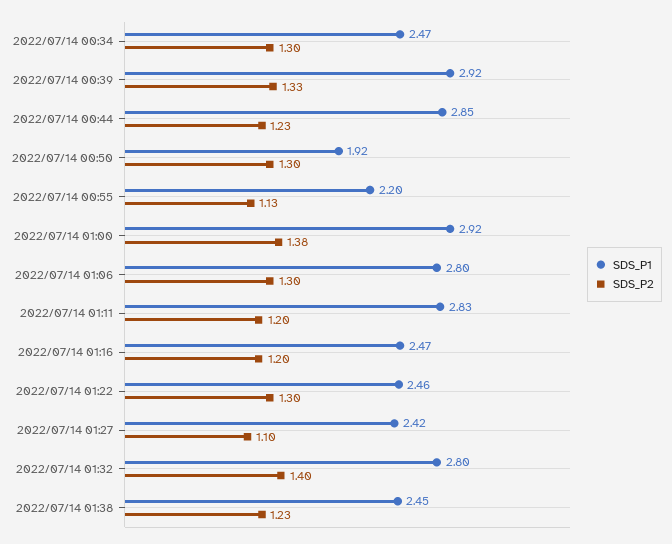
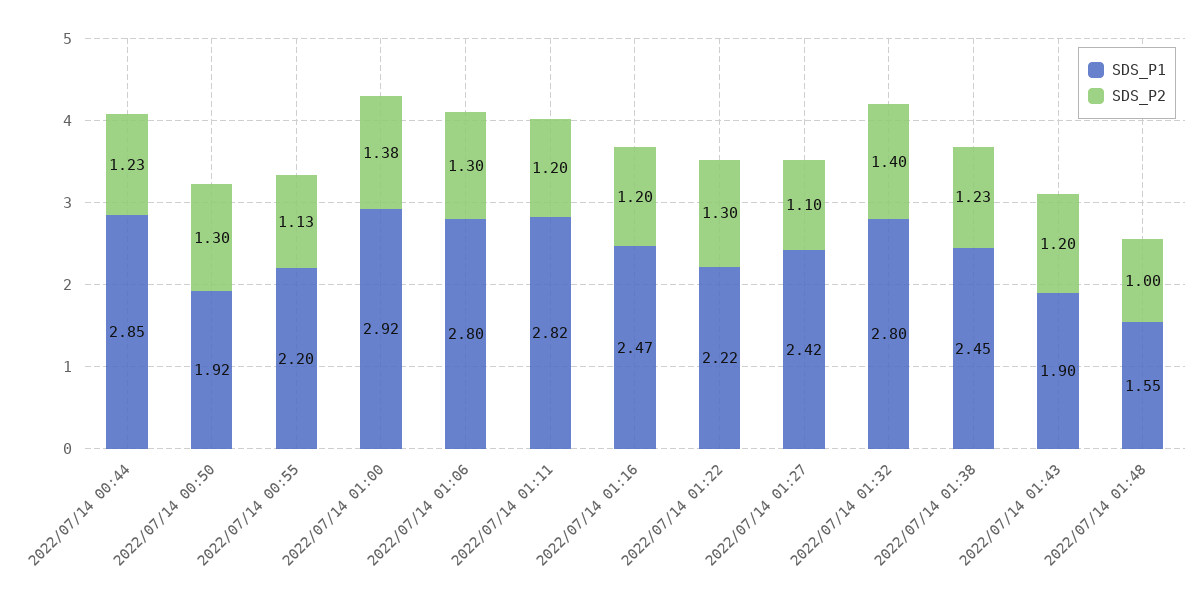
SDS_P1, 2022/07/14 00:34: 2.47 -> none
SDS_P2, 2022/07/14 00:34: 1.3 -> none
SDS_P1, 2022/07/14 00:39: 2.92 -> none
SDS_P2, 2022/07/14 00:39: 1.33 -> none
SDS_P1, 2022/07/14 01:11: 2.83 -> 2.82
SDS_P1, 2022/07/14 01:22: 2.46 -> 2.22
SDS_P1, 2022/07/14 01:43: none -> 1.9
SDS_P2, 2022/07/14 01:43: none -> 1.2
SDS_P1, 2022/07/14 01:48: none -> 1.55
SDS_P2, 2022/07/14 01:48: none -> 1

